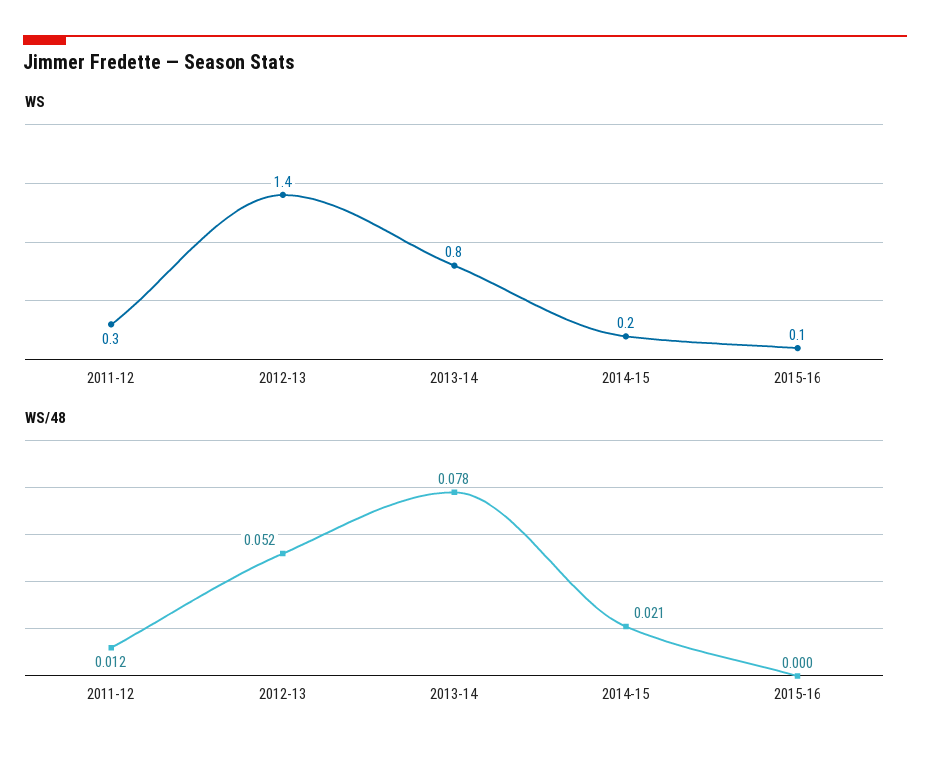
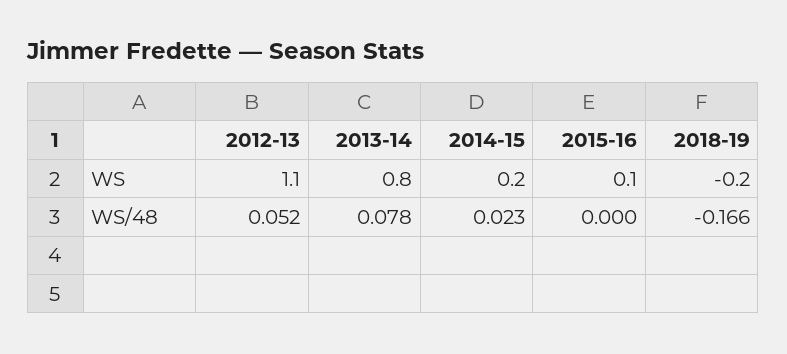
WS, 2011-12: 0.3 -> none
WS, 2012-13: 1.4 -> 1.1
WS/48, 2011-12: 0.012 -> none
WS/48, 2014-15: 0.021 -> 0.023
WS, 2018-19: none -> -0.2
WS/48, 2018-19: none -> -0.166

